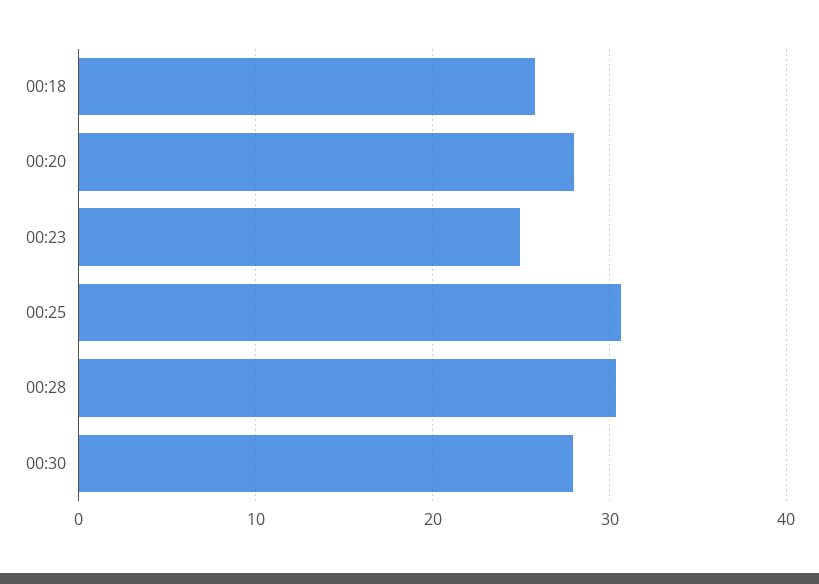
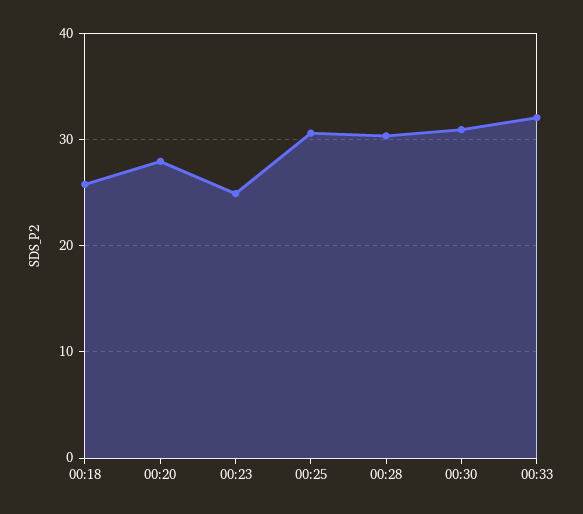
00:30: 28 -> 31
00:33: none -> 32

